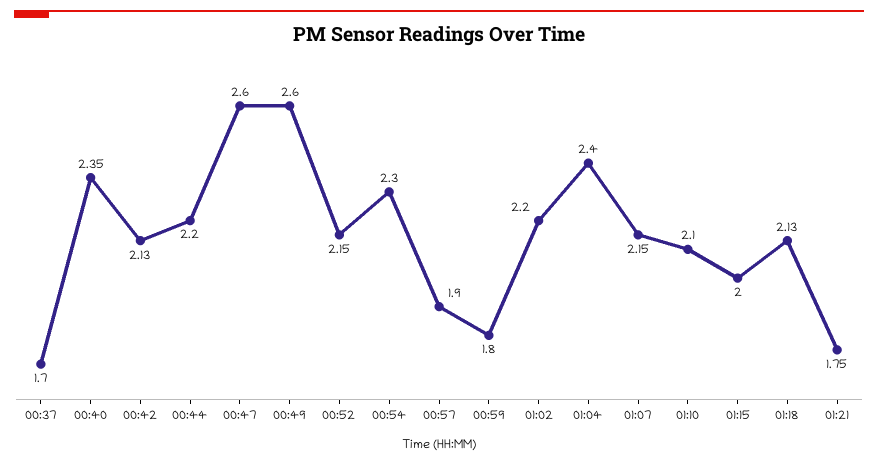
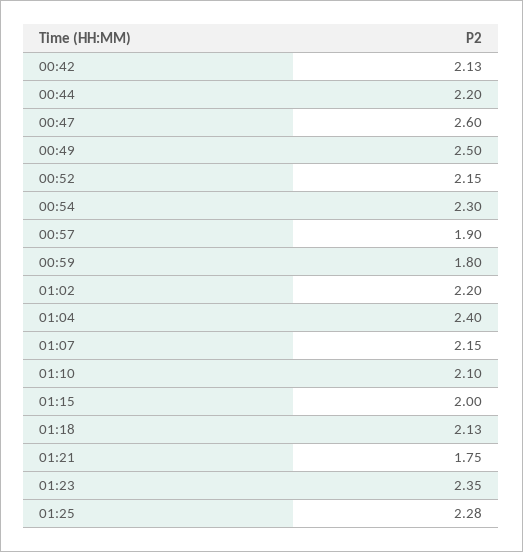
00:37: 1.7 -> none
00:40: 2.35 -> none
00:49: 2.6 -> 2.5
01:23: none -> 2.35
01:25: none -> 2.28

